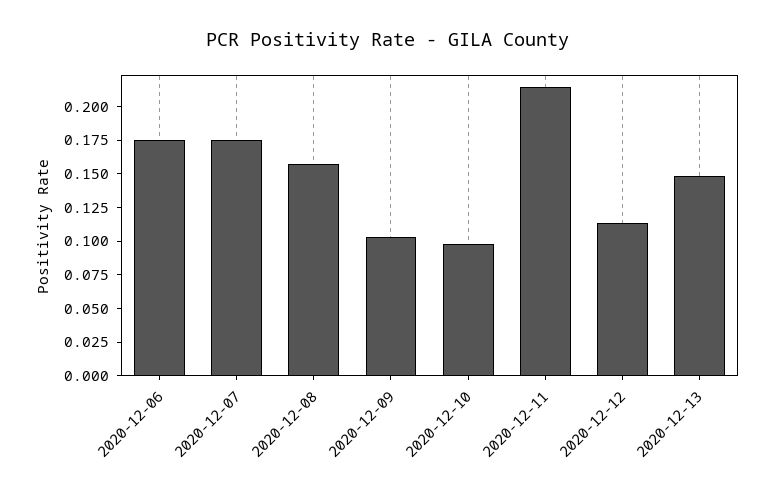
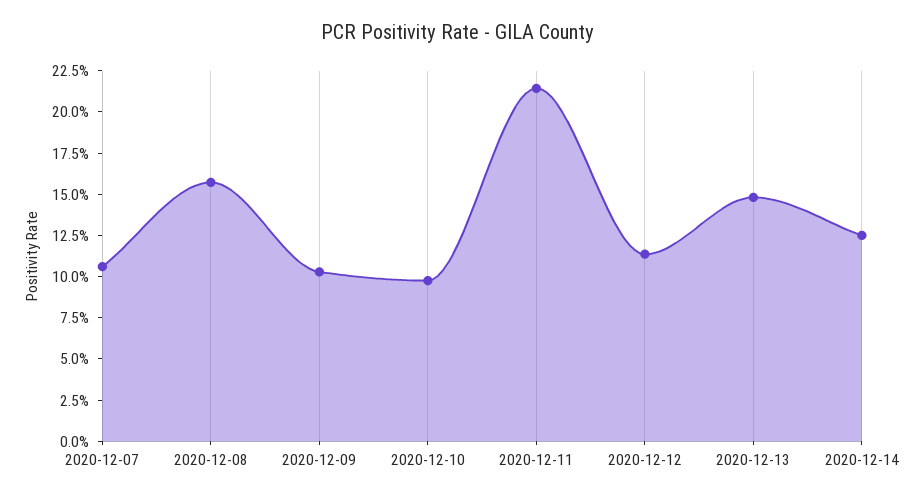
2020-12-06: 0.175 -> none
2020-12-07: 0.175 -> 0.105
2020-12-14: none -> 0.125

